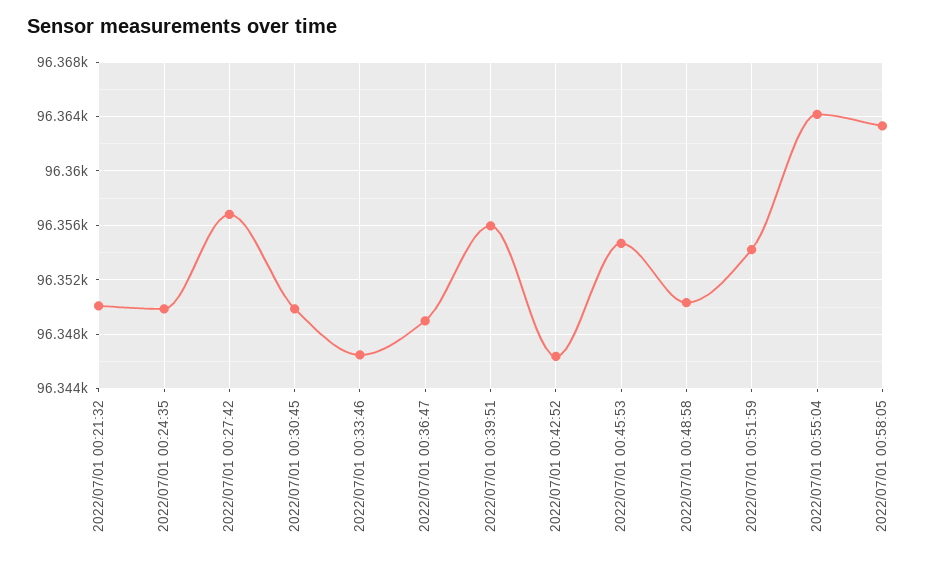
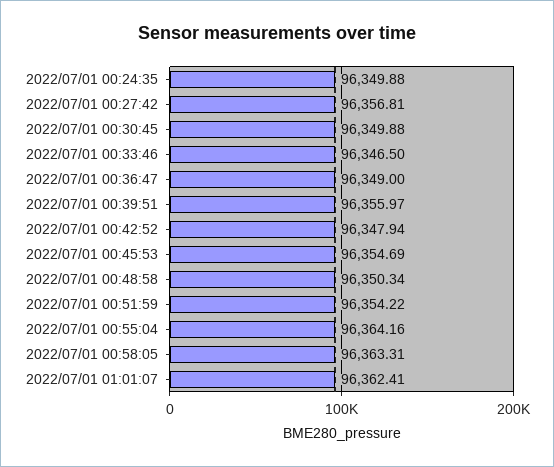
2022/07/01 00:21:32: 96350 -> none
2022/07/01 00:42:52: 96346.5 -> 96347.94
2022/07/01 01:01:07: none -> 96362.41

